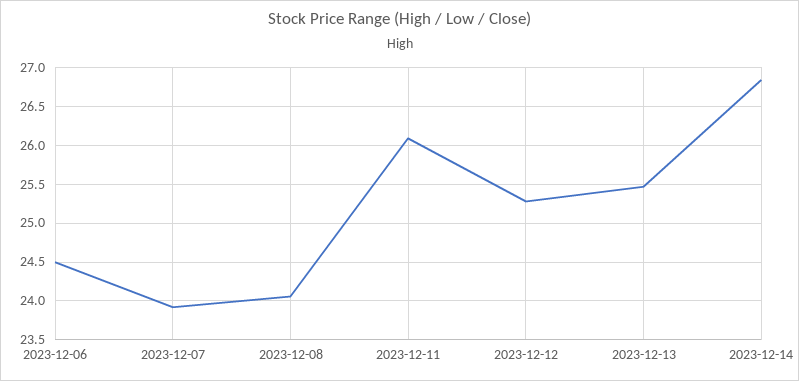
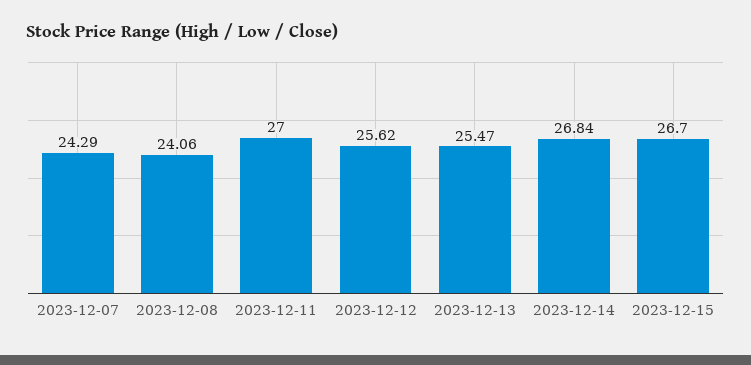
2023-12-06: 24.5 -> none
2023-12-07: 23.9 -> 24.29
2023-12-11: 26.1 -> 27
2023-12-12: 25.3 -> 25.62
2023-12-15: none -> 26.7

